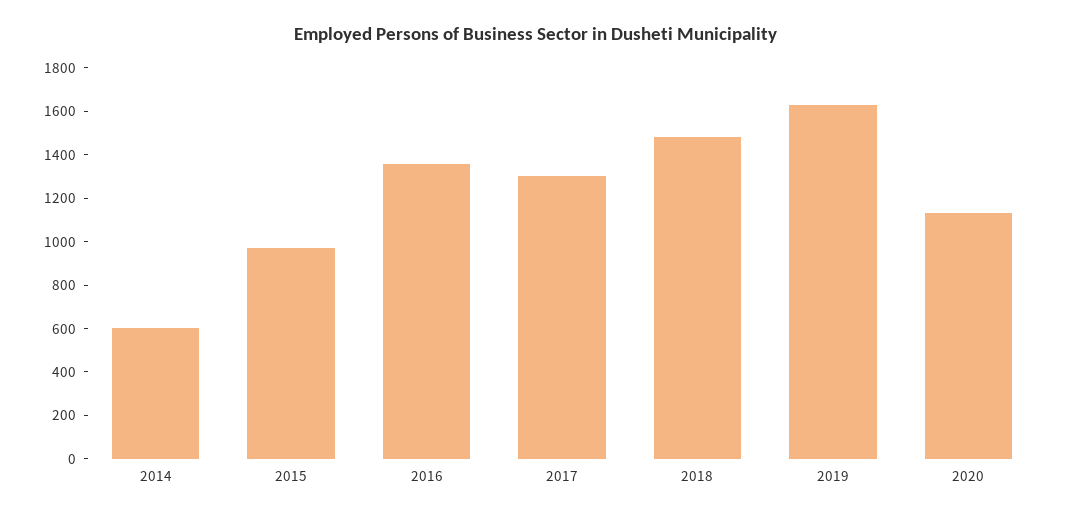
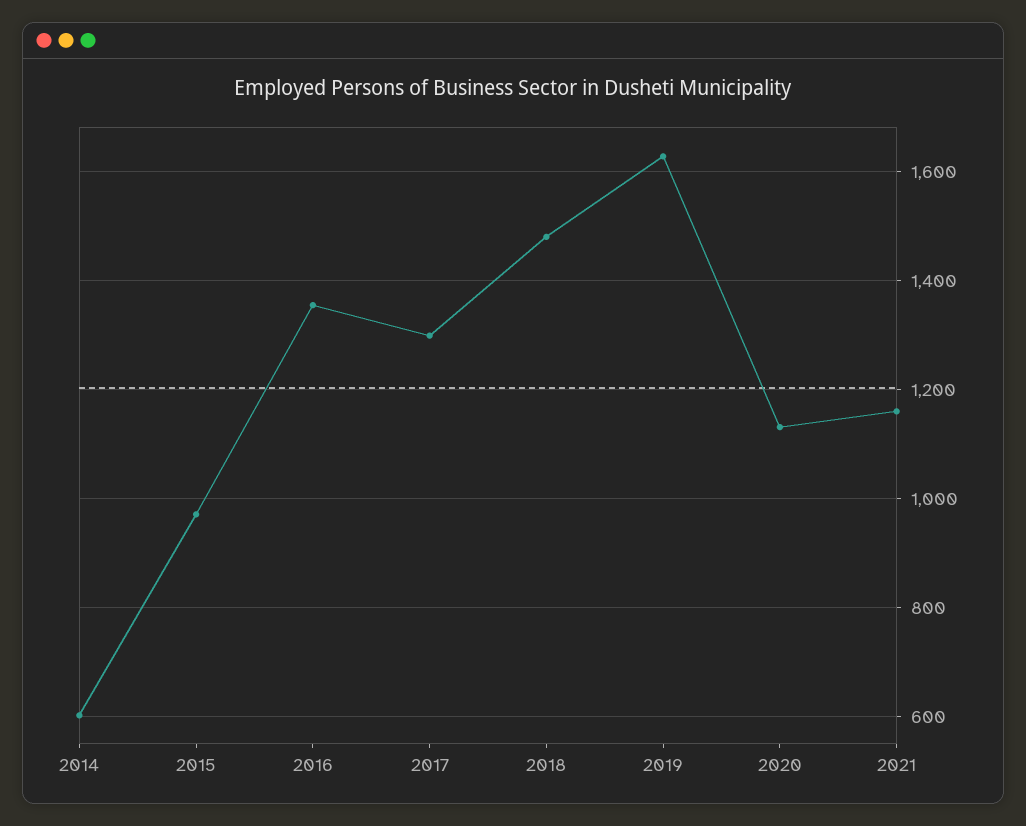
2021: none -> 1160

